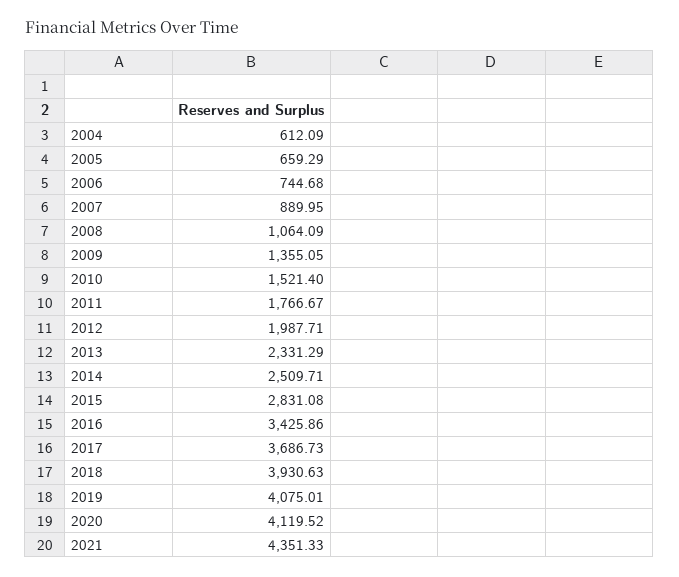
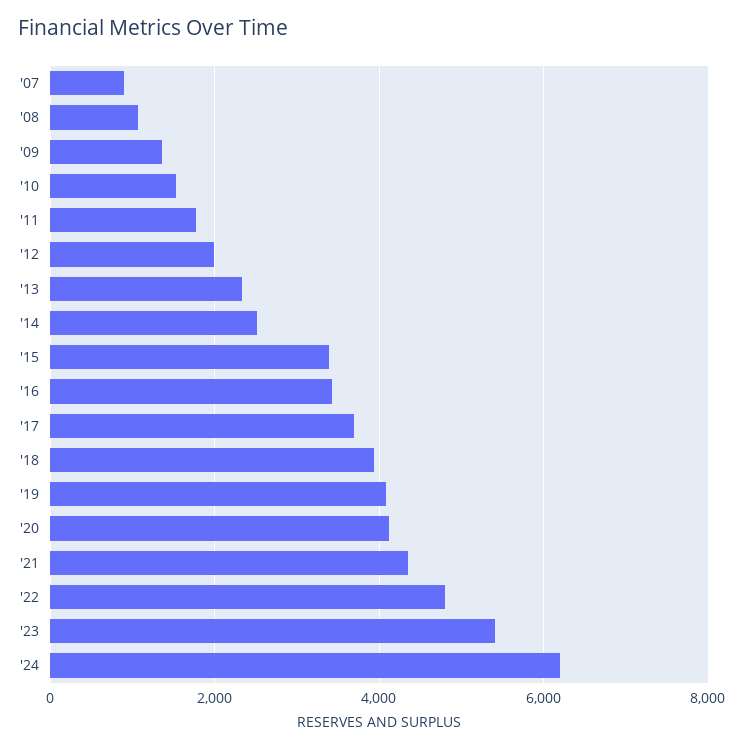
2004: 612.09 -> none
2005: 659.29 -> none
2006: 744.68 -> none
2015: 2831.08 -> 3400
'22: none -> 4800
'23: none -> 5400
'24: none -> 6200

